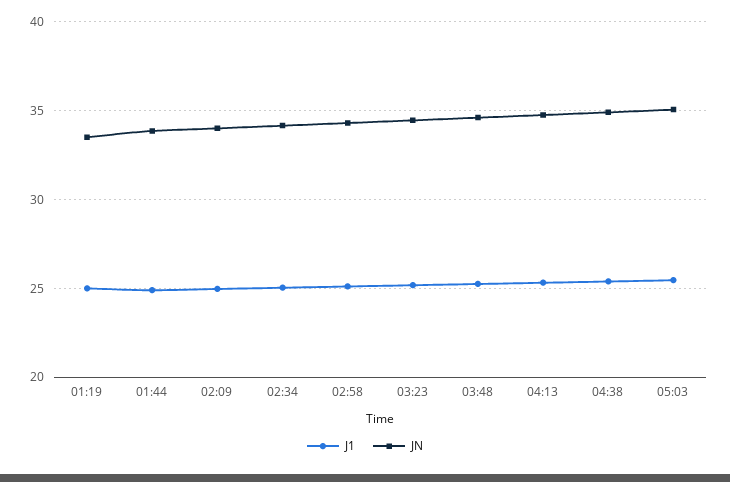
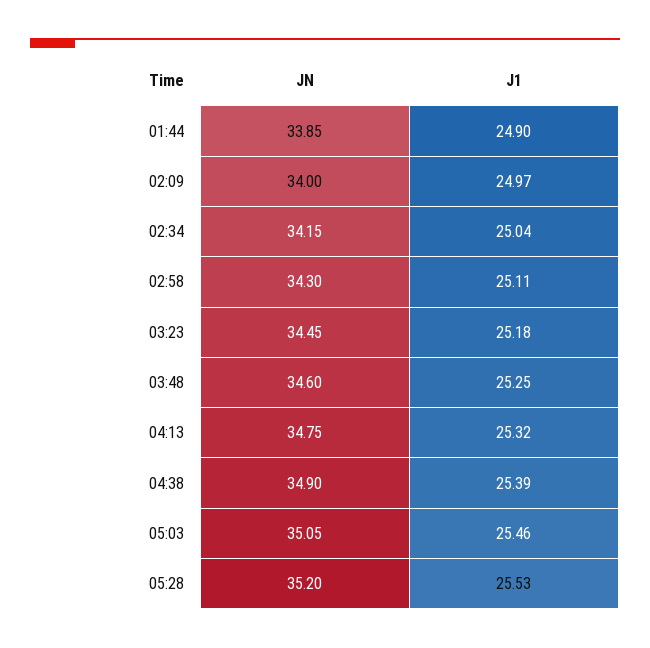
J1, 01:19: 25 -> none
JN, 01:19: 33.5 -> none
JN, 05:28: none -> 35.2
J1, 05:28: none -> 25.53

